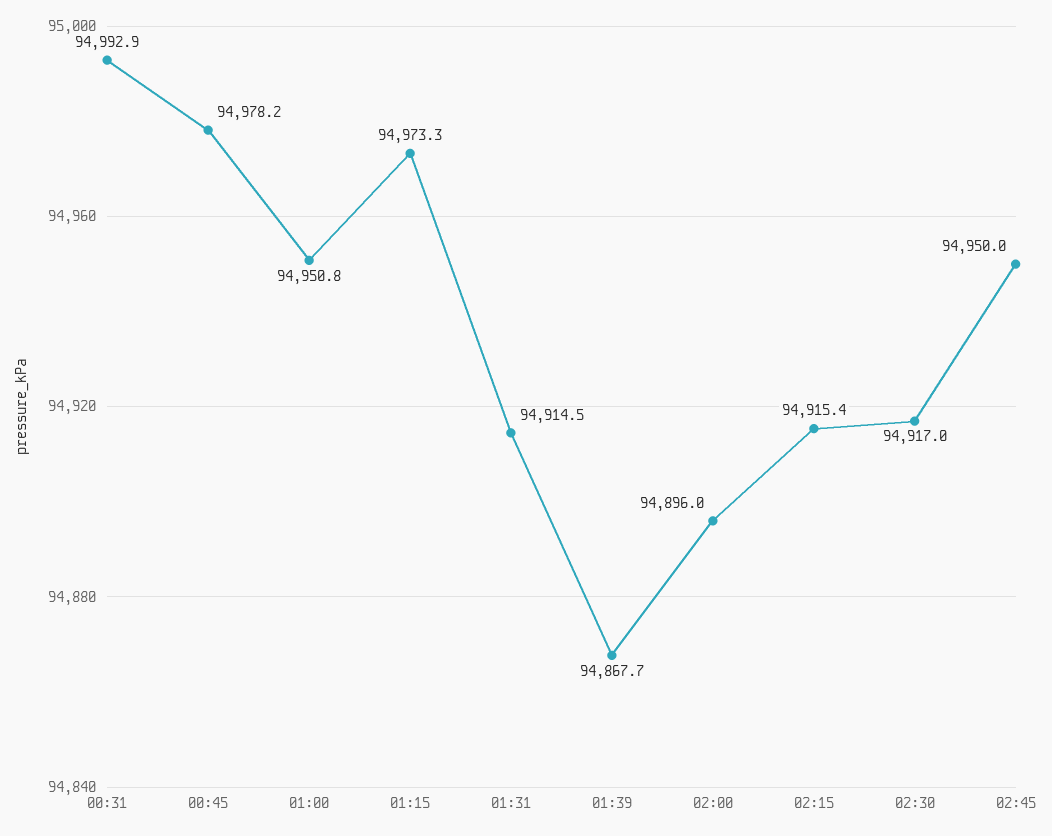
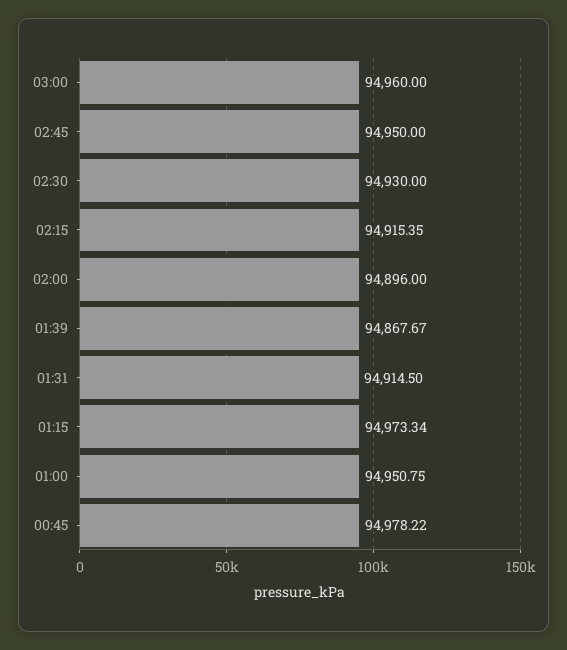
00:31: 94992.9 -> none
02:30: 94917 -> 94930
03:00: none -> 94960

